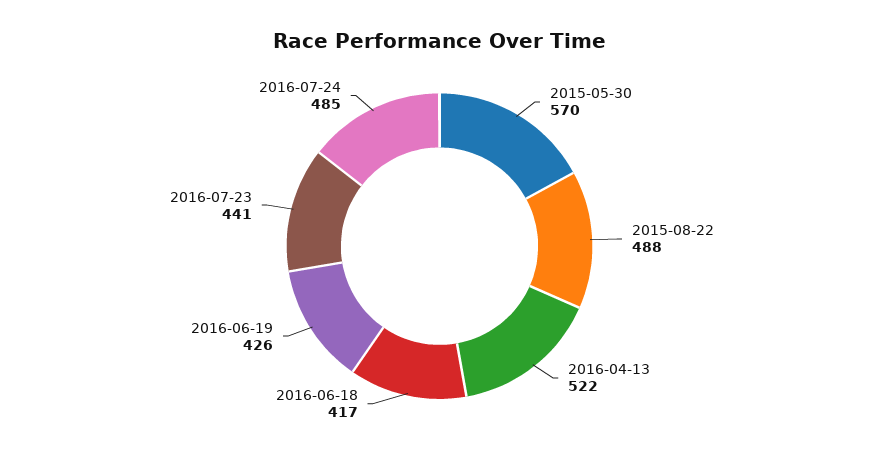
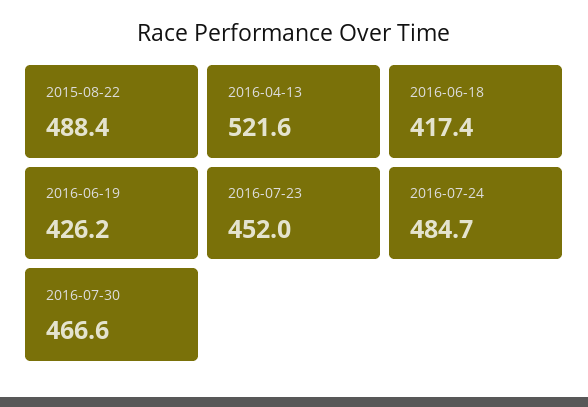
2015-05-30: 570 -> none
2016-07-23: 441 -> 452
2016-07-30: none -> 466.6

